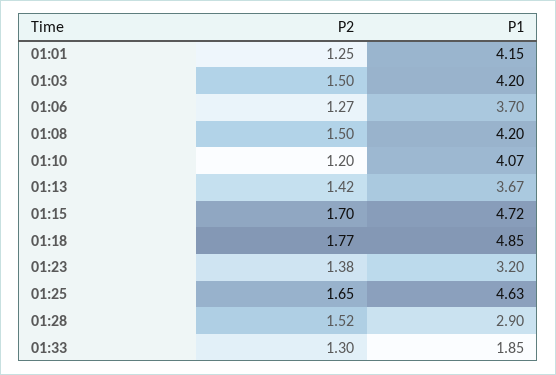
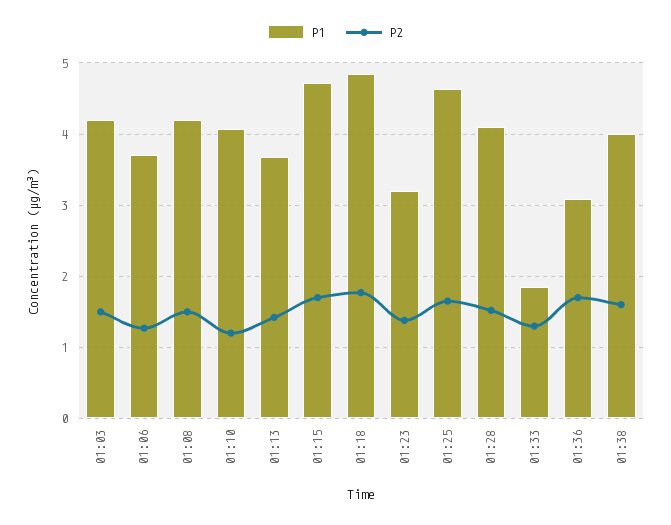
P2, 01:01: 1.25 -> none
P1, 01:01: 4.15 -> none
P1, 01:28: 2.9 -> 4.1
P1, 01:36: none -> 3.1
P2, 01:36: none -> 1.7
P1, 01:38: none -> 4
P2, 01:38: none -> 1.6

